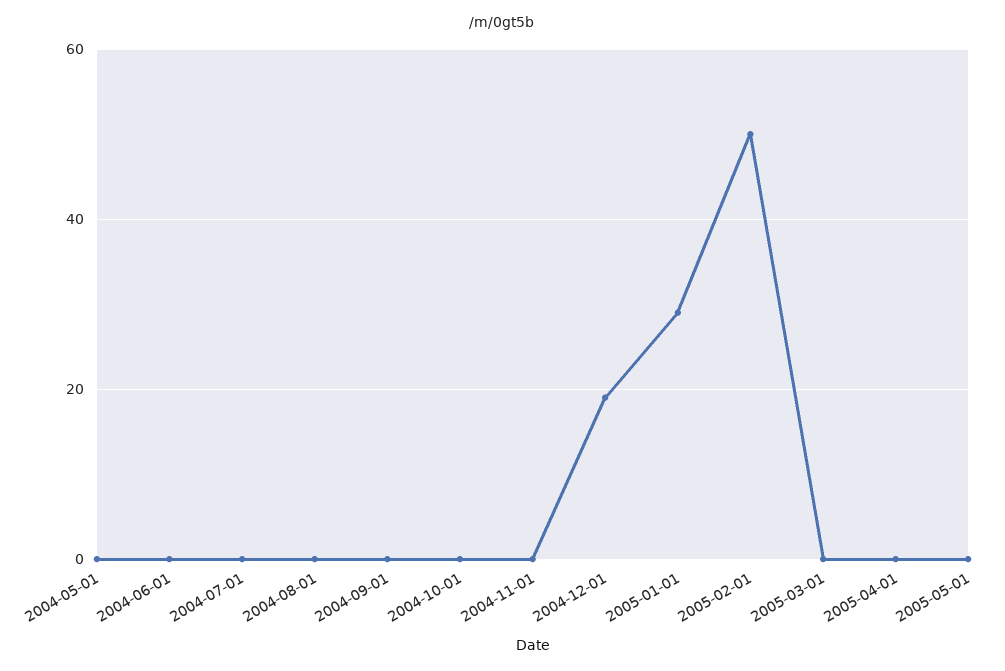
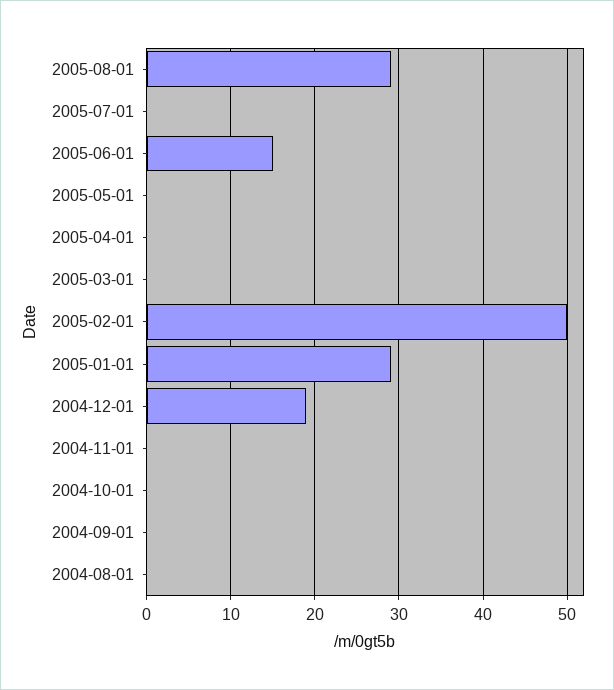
2004-05-01: 0 -> none
2004-06-01: 0 -> none
2004-07-01: 0 -> none
2005-08-01: none -> 29
2005-07-01: none -> 0
2005-06-01: none -> 15

